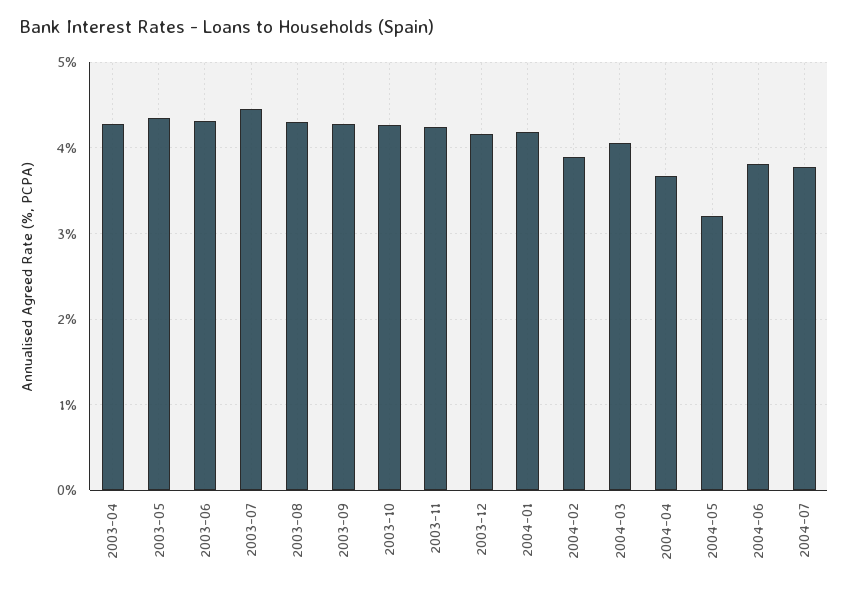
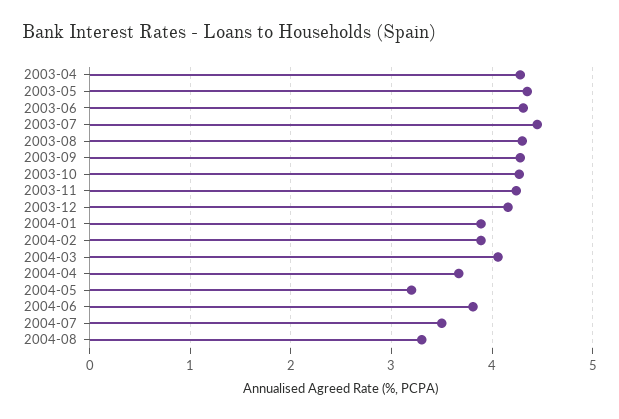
2004-01: 4.2 -> 3.9
2004-07: 3.8 -> 3.5
2004-08: none -> 3.3

